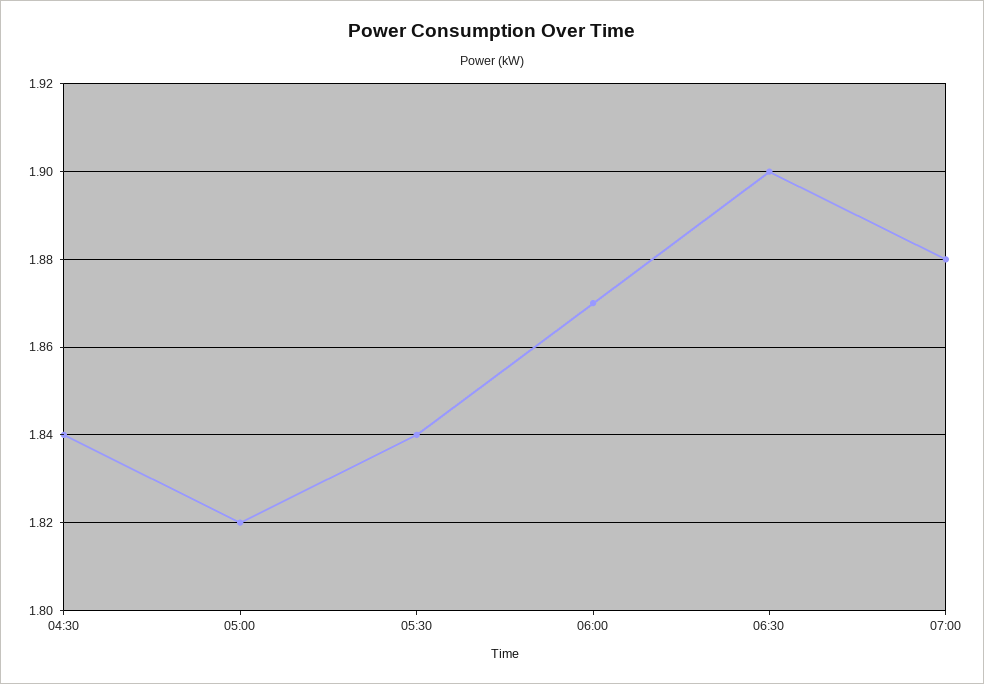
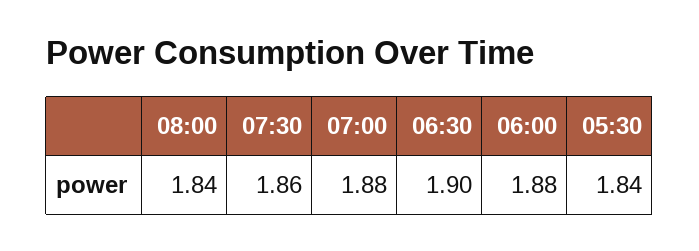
04:30: 1.84 -> none
05:00: 1.82 -> none
06:00: 1.87 -> 1.88
08:00: none -> 1.84
07:30: none -> 1.86

